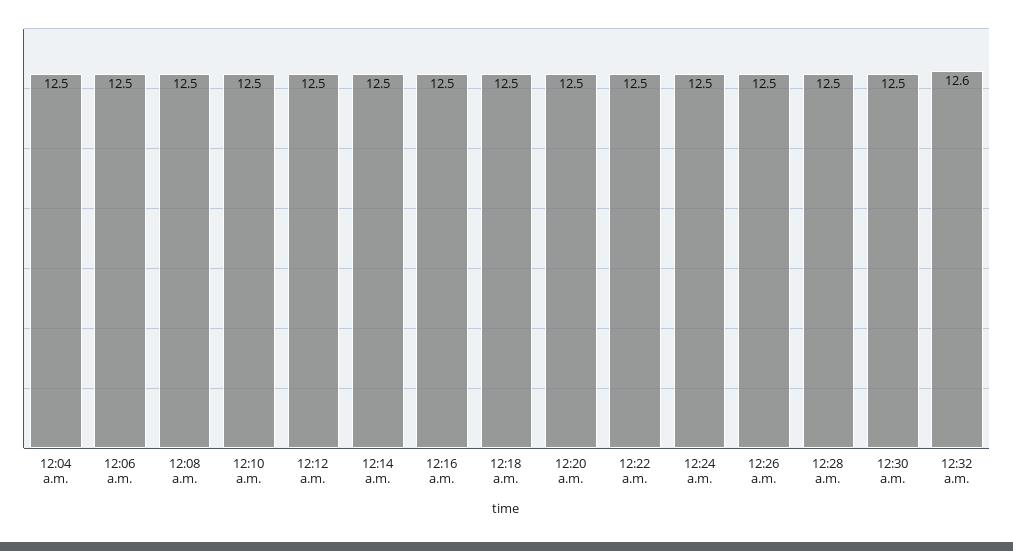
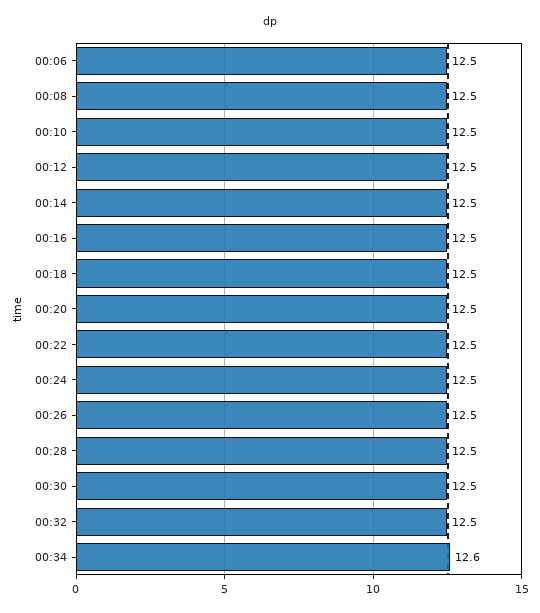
12:04 a.m.: 12.5 -> none
12:32 a.m.: 12.6 -> 12.5
00:34: none -> 12.6

